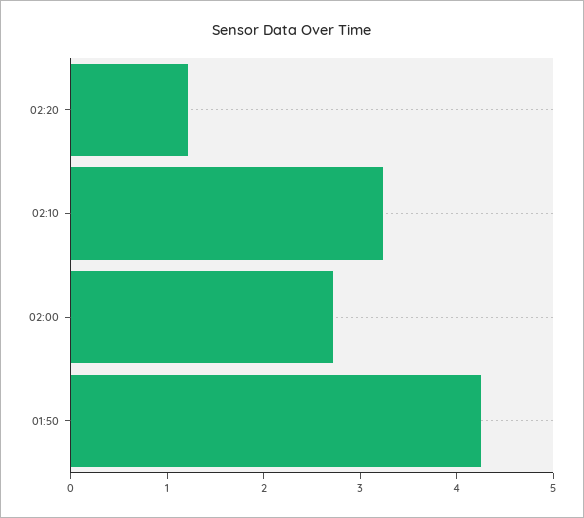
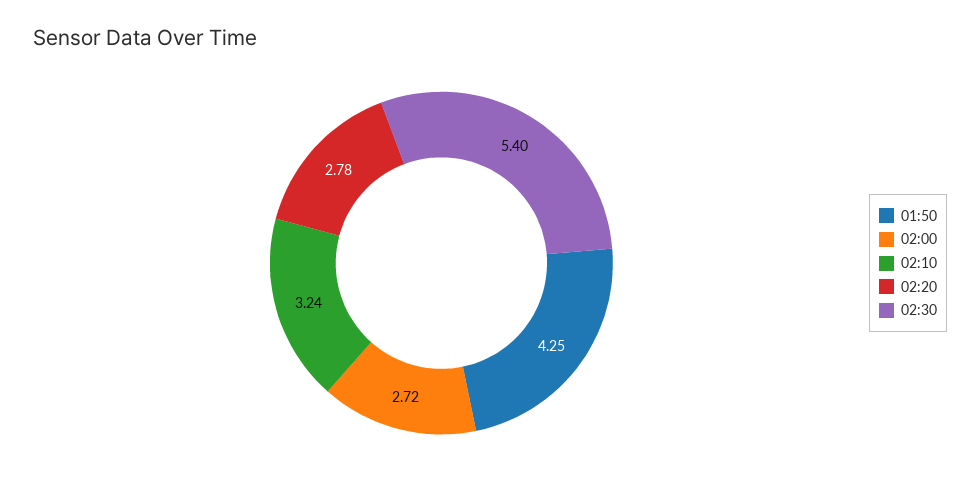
02:20: 1.2 -> 2.78
02:30: none -> 5.4

